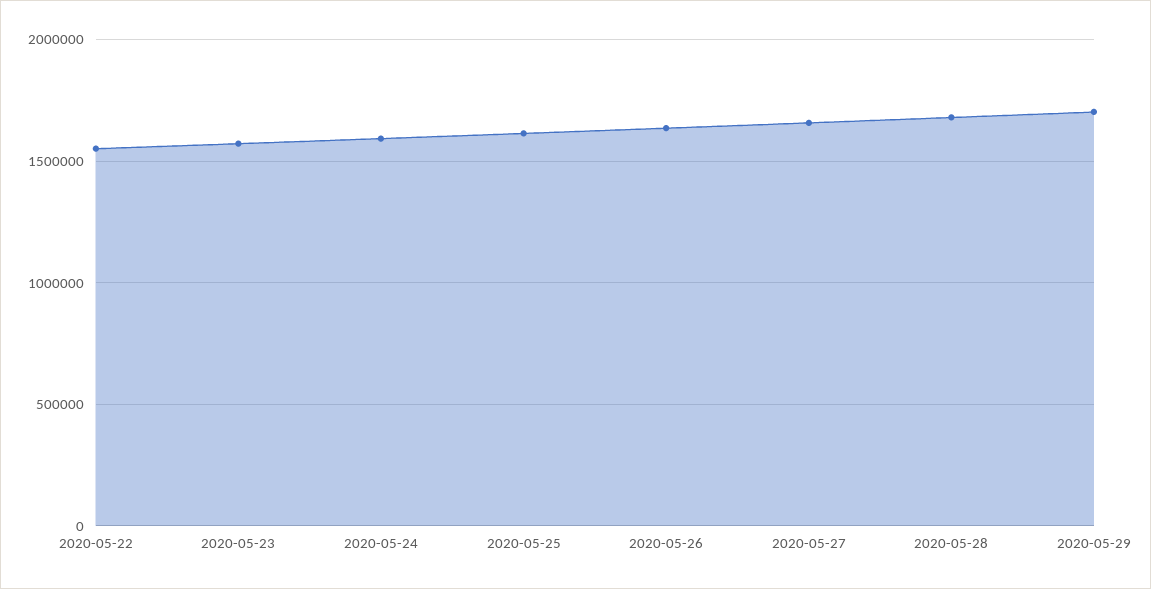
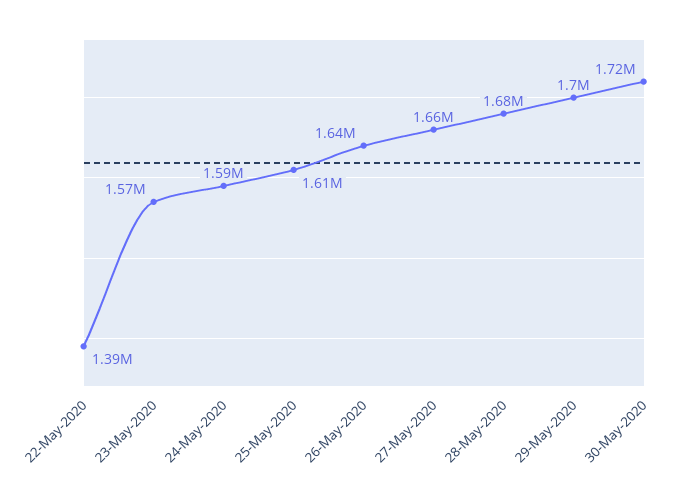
2020-05-22: 1550000 -> 1390000
30-May-2020: none -> 1720000

